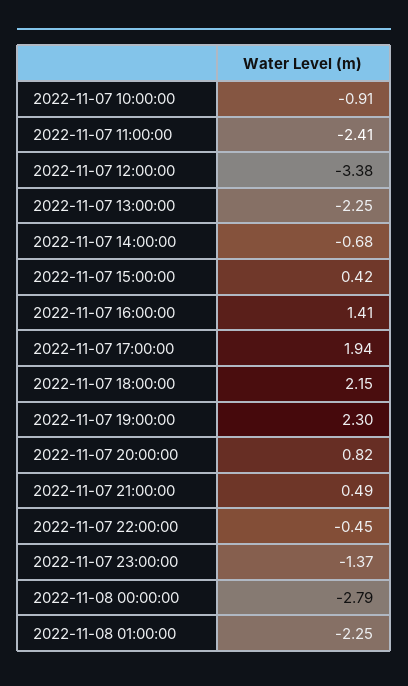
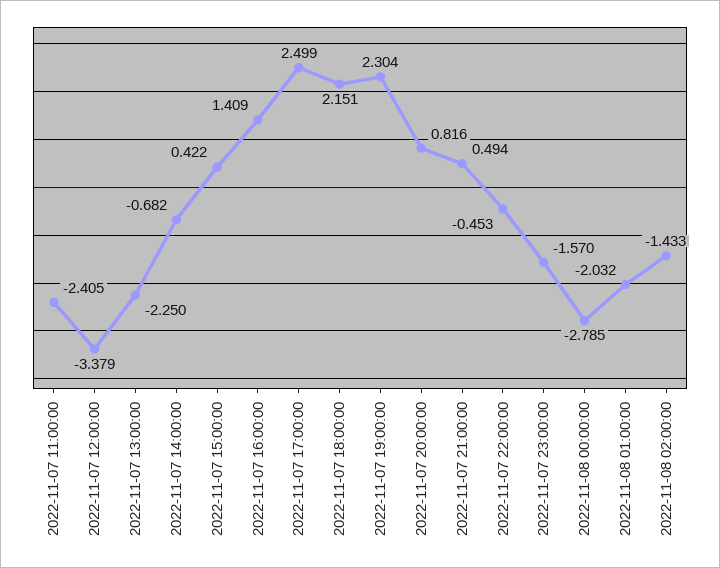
2022-11-07 10:00:00: -0.91 -> none
2022-11-07 17:00:00: 1.94 -> 2.499
2022-11-07 23:00:00: -1.37 -> -1.57
2022-11-08 01:00:00: -2.25 -> -2.032
2022-11-08 02:00:00: none -> -1.433

